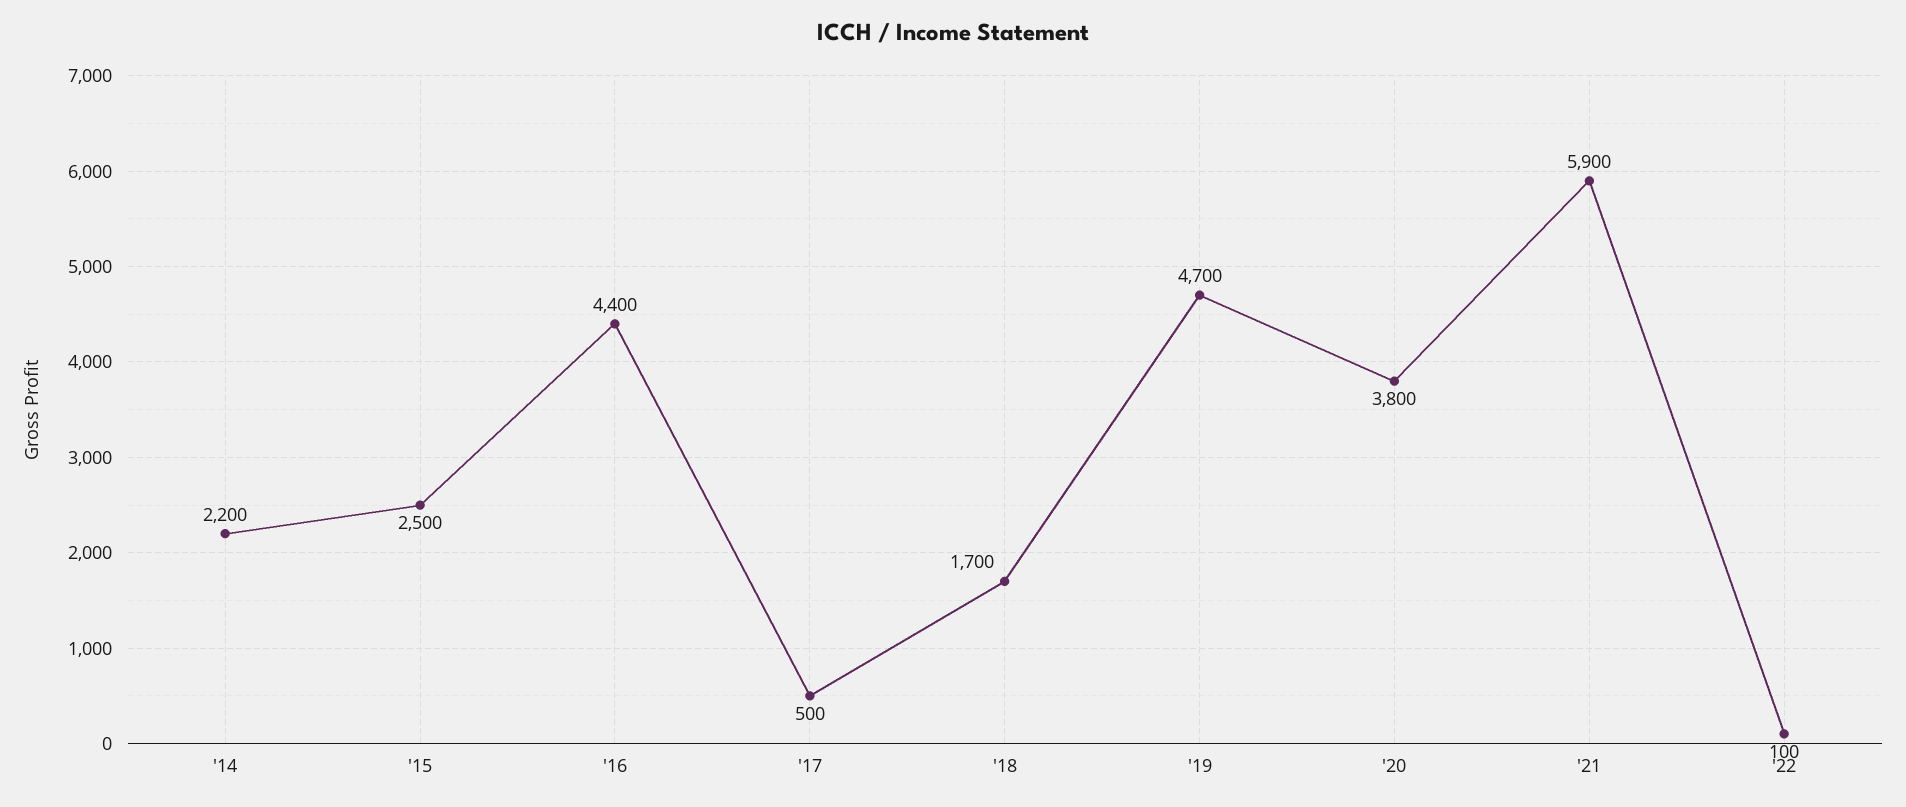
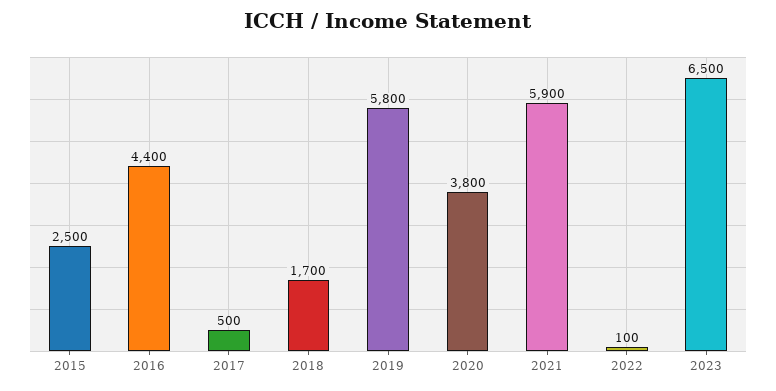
'14: 2200 -> none
'19: 4700 -> 5800
2023: none -> 6500

